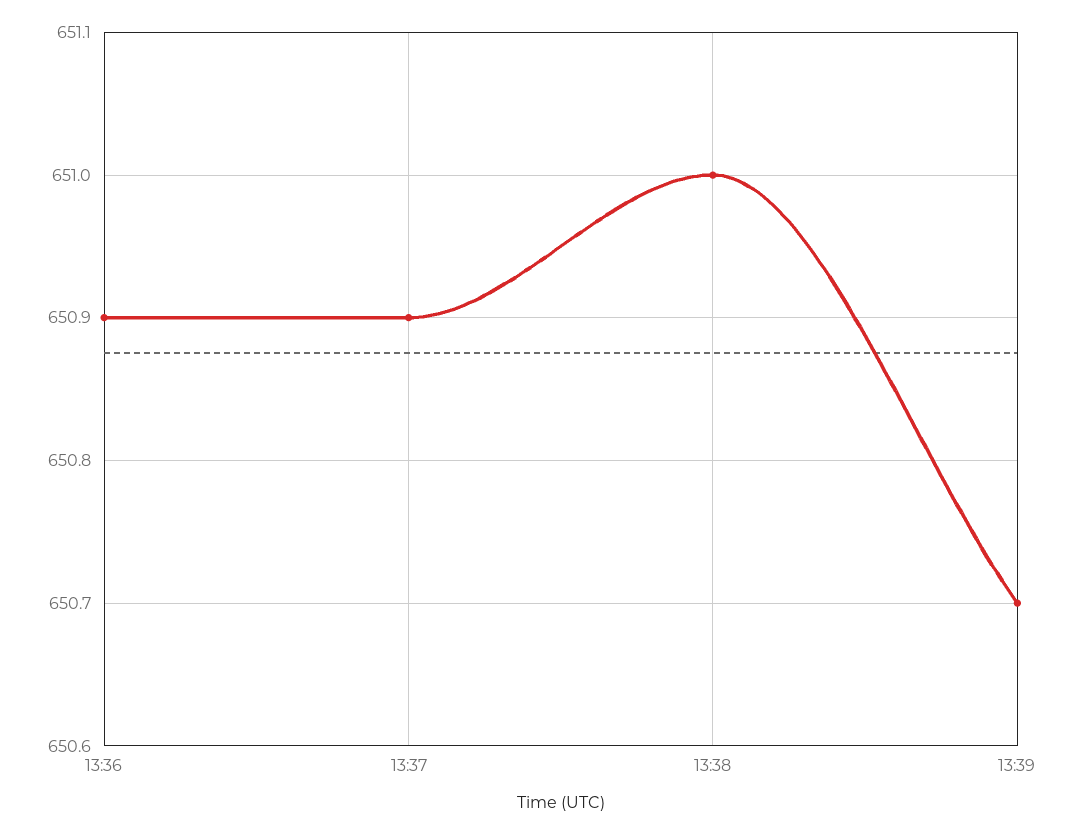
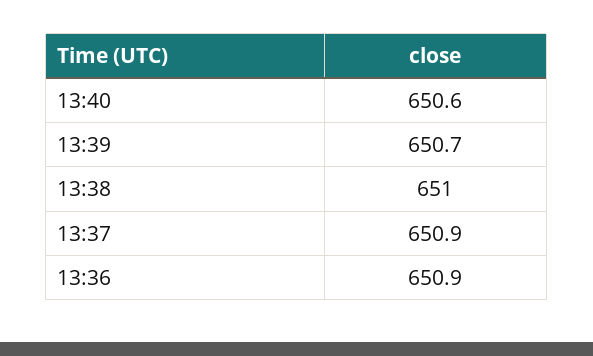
13:40: none -> 650.6

